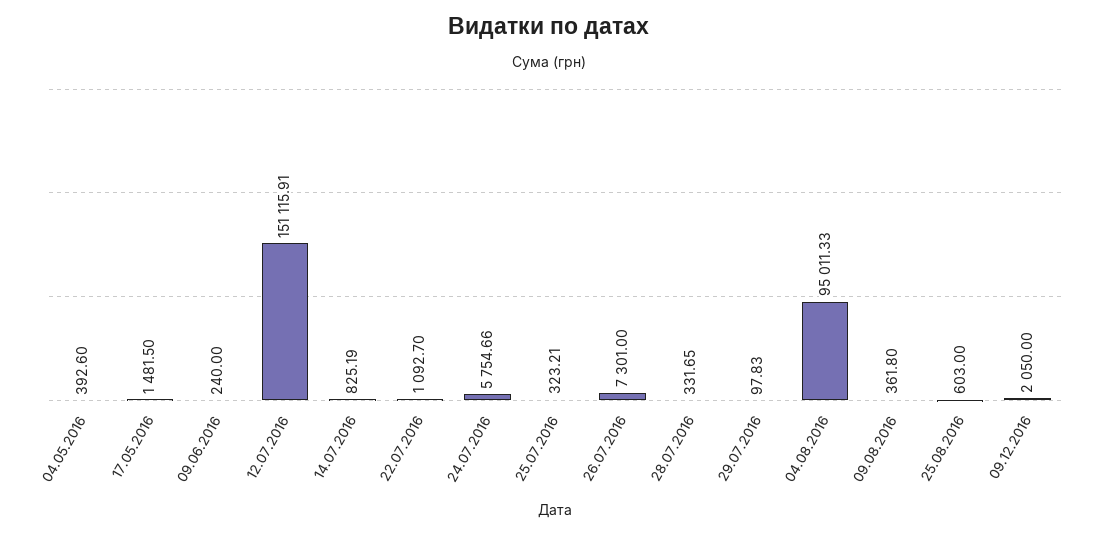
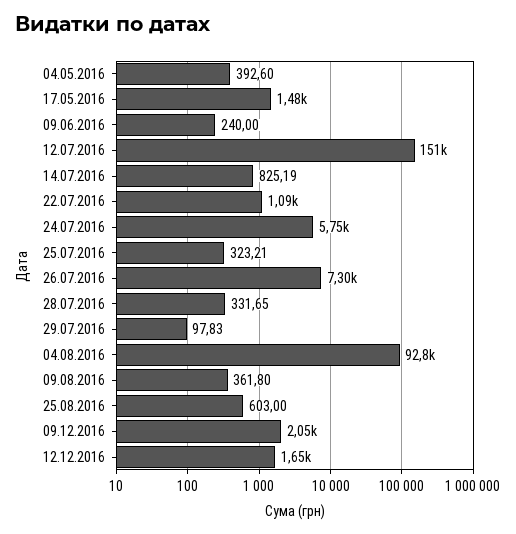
04.08.2016: 95011.33 -> 92800
12.12.2016: none -> 1650

